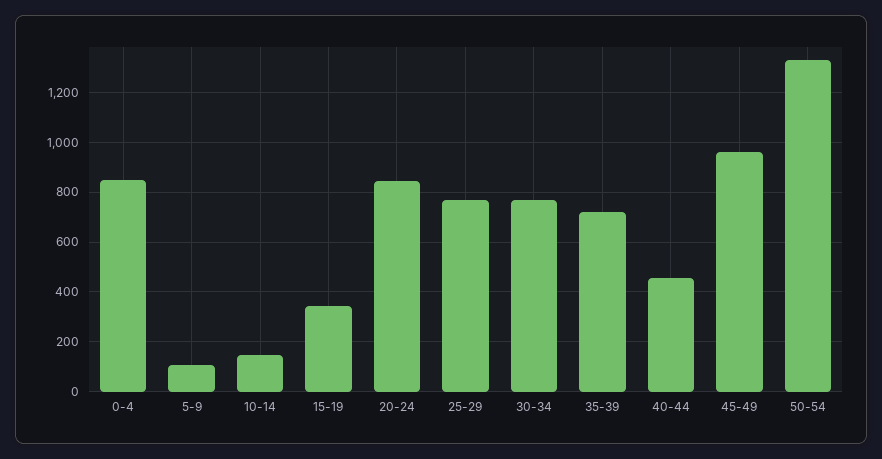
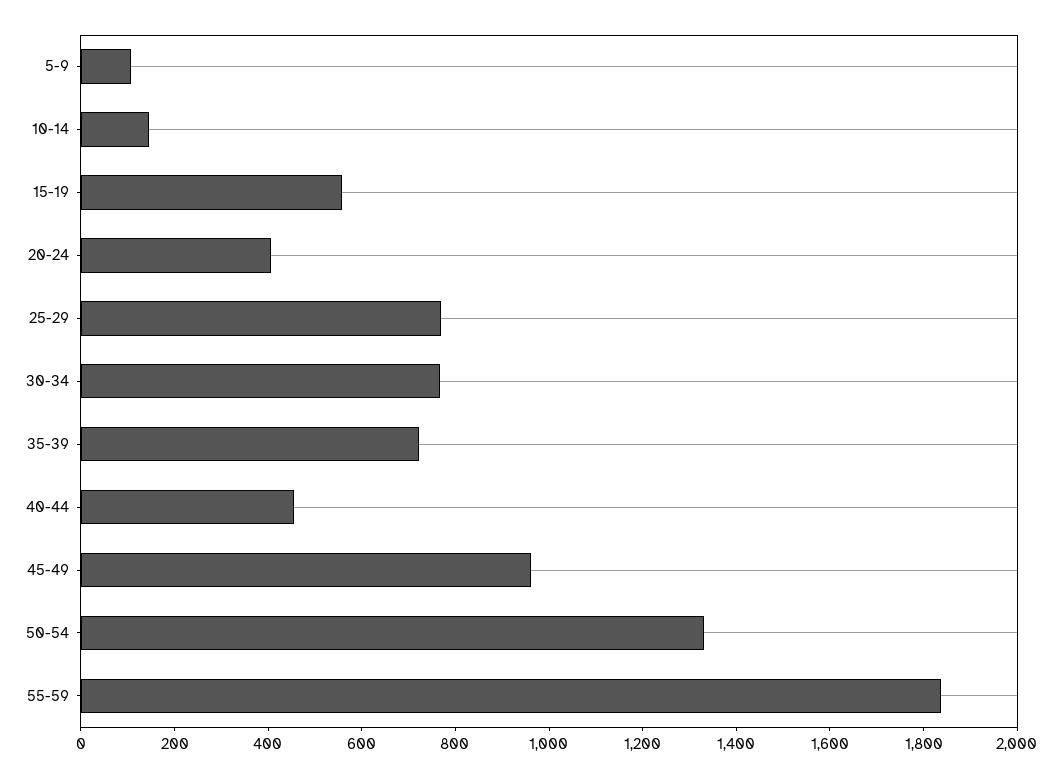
0-4: 850 -> none
15-19: 350 -> 550
20-24: 850 -> 400
55-59: none -> 1850

